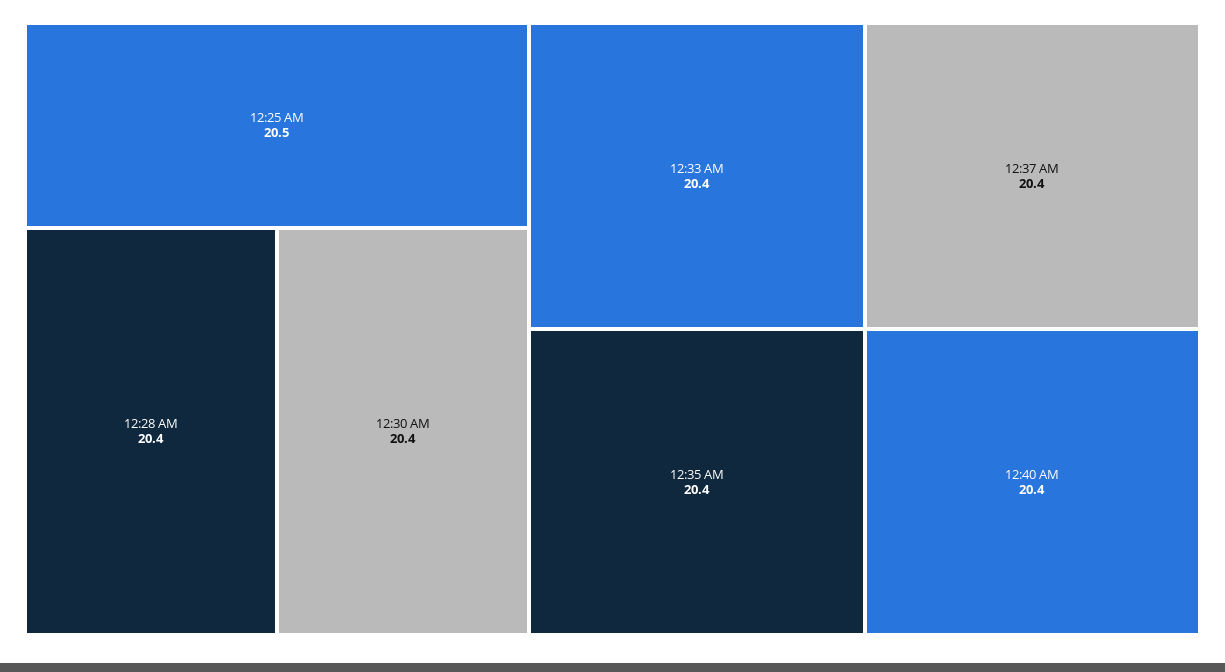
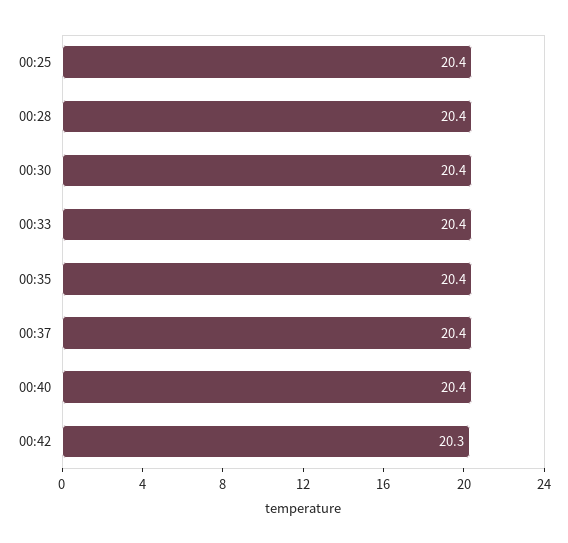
12:25 AM: 20.5 -> 20.4
00:42: none -> 20.3

